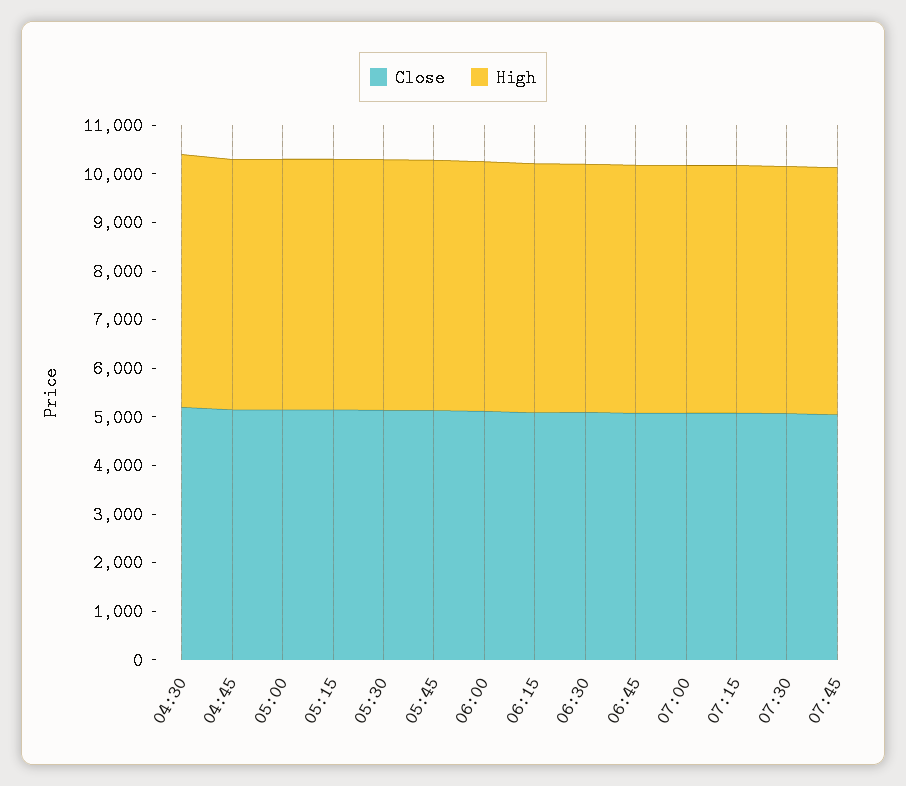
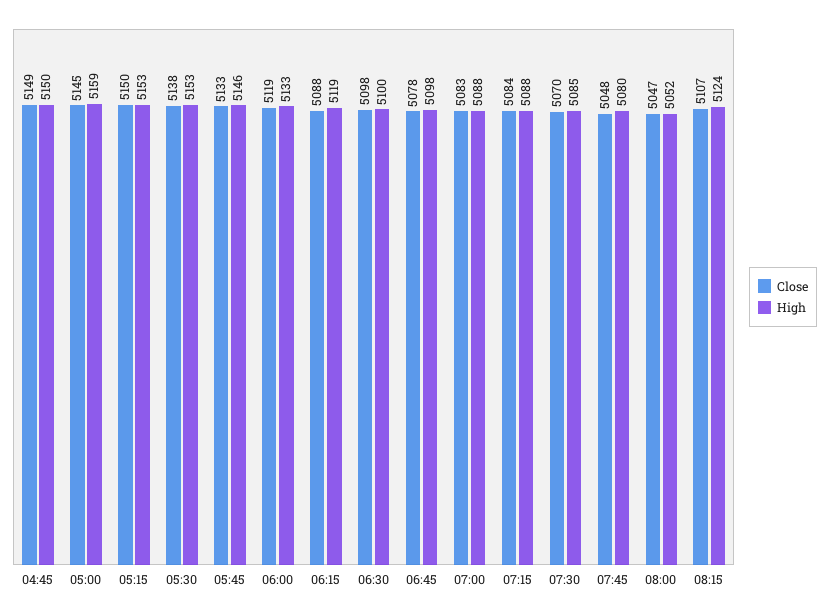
Close, 04:30: 5200 -> none
High, 04:30: 5200 -> none
Close, 08:00: none -> 5047
High, 08:00: none -> 5052
Close, 08:15: none -> 5107
High, 08:15: none -> 5124

